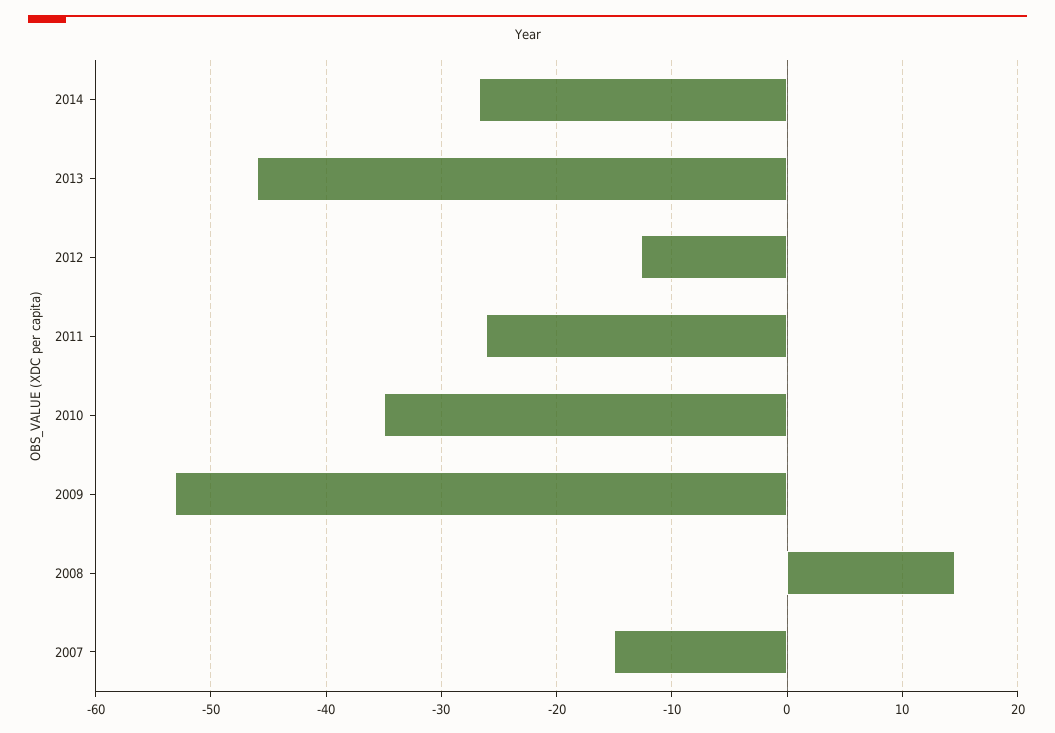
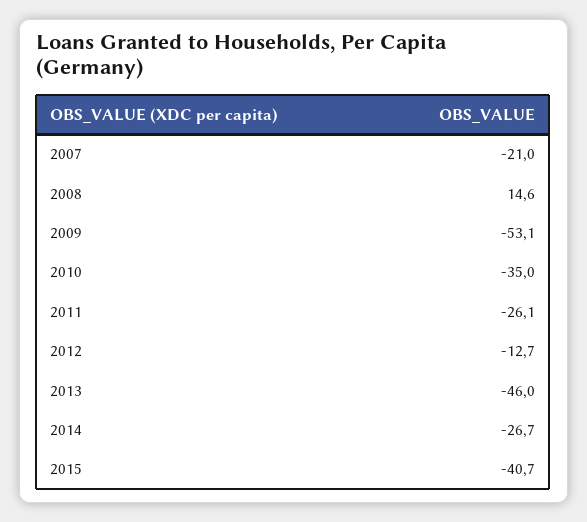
2007: -15 -> -21
2015: none -> -40.7

